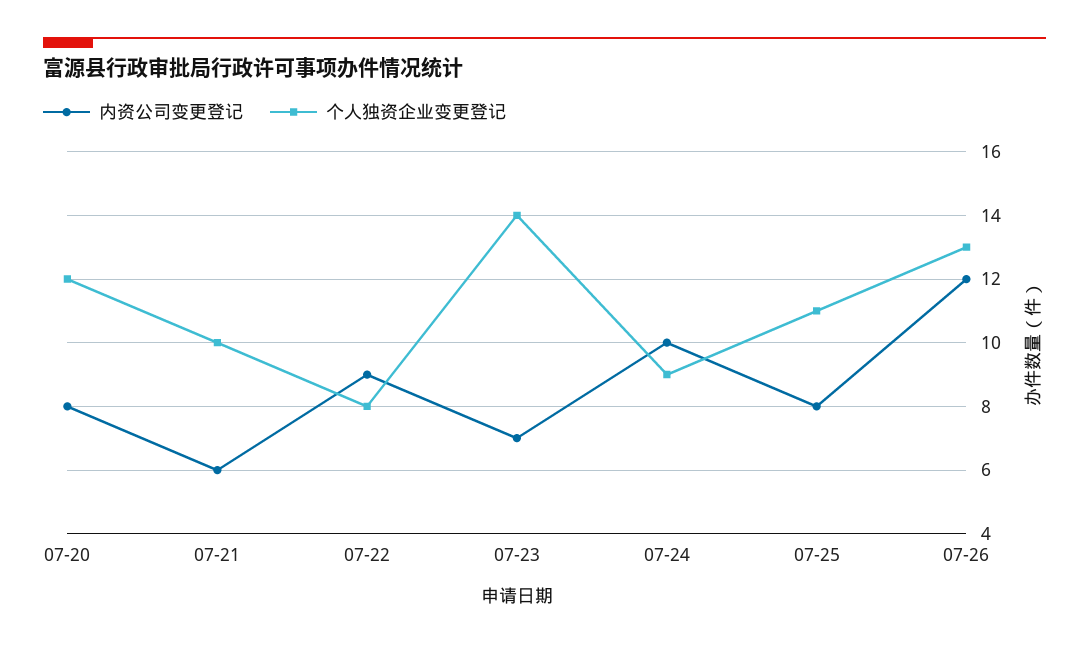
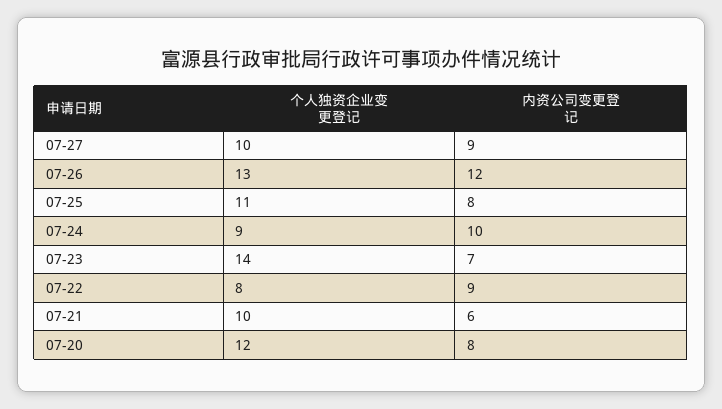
个人独资企业变更登记, 07-27: none -> 10
内资公司变更登记, 07-27: none -> 9

